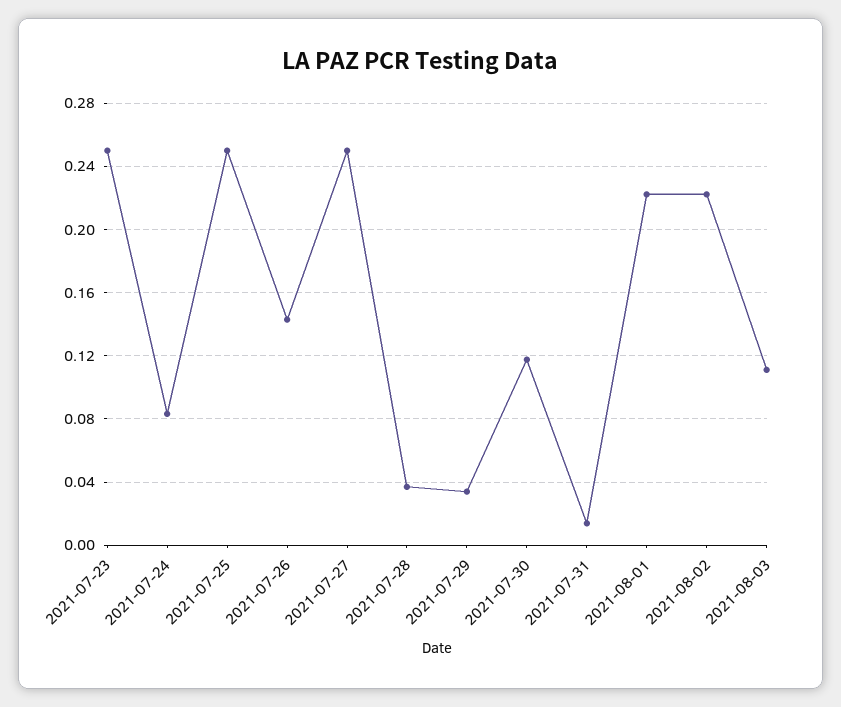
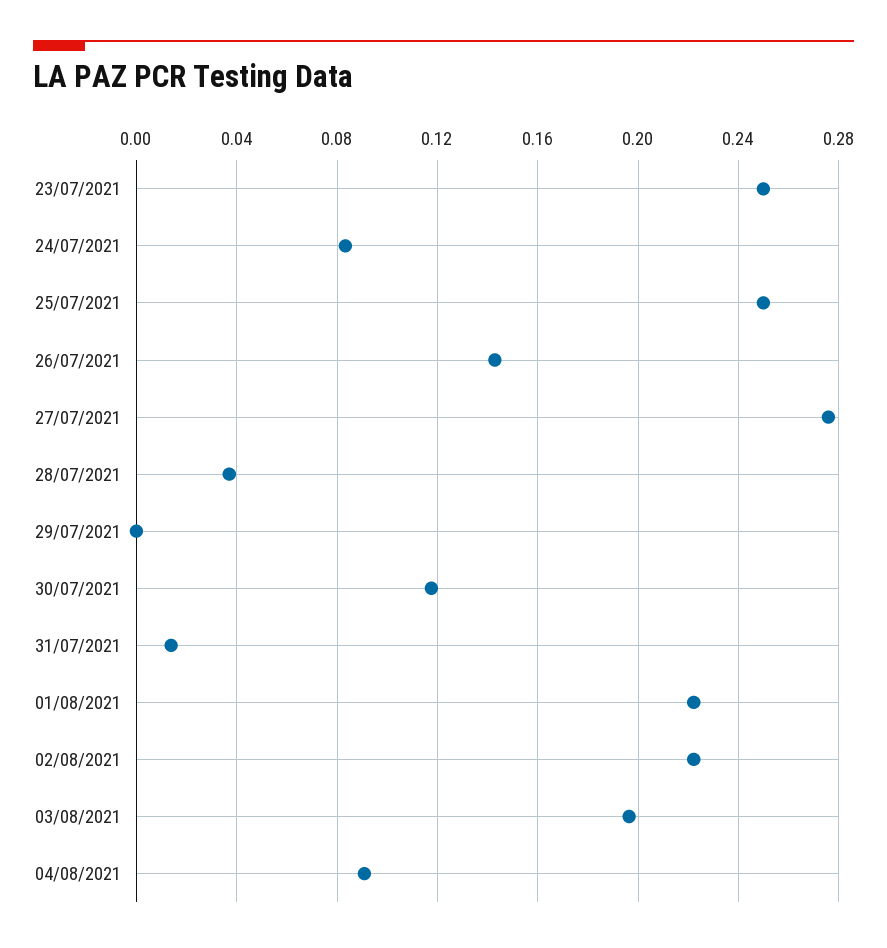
2021-07-27: 0.25 -> 0.275
2021-07-29: 0.035 -> 0
2021-08-03: 0.11 -> 0.195
04/08/2021: none -> 0.09

